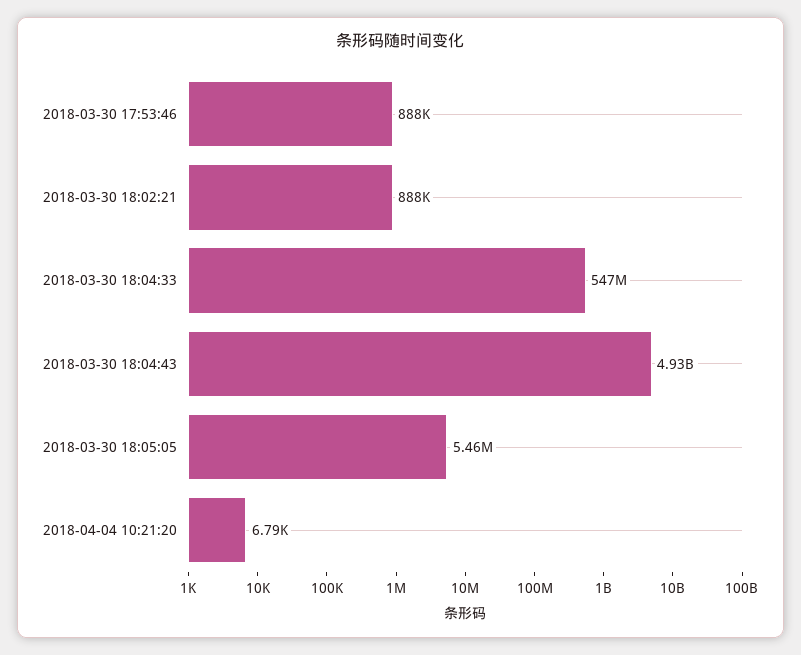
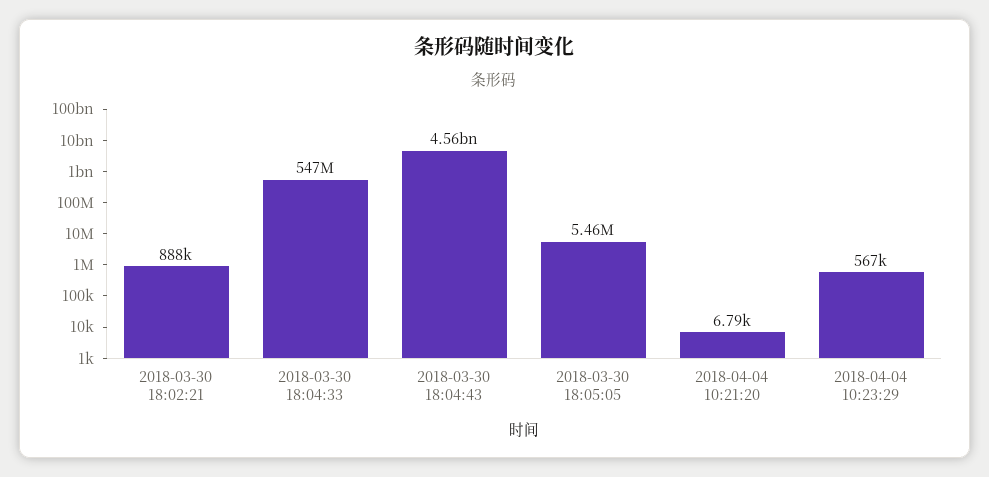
2018-03-30 17:53:46: 888000 -> none
2018-03-30 18:04:43: 4930000000 -> 4560000000
2018-04-04 10:23:29: none -> 567000

